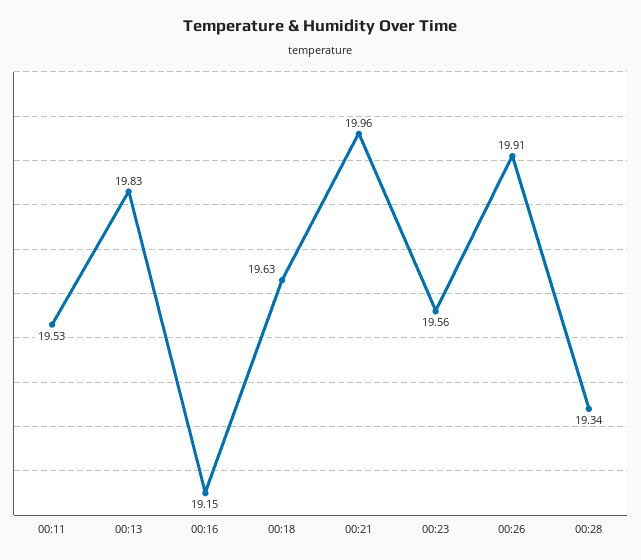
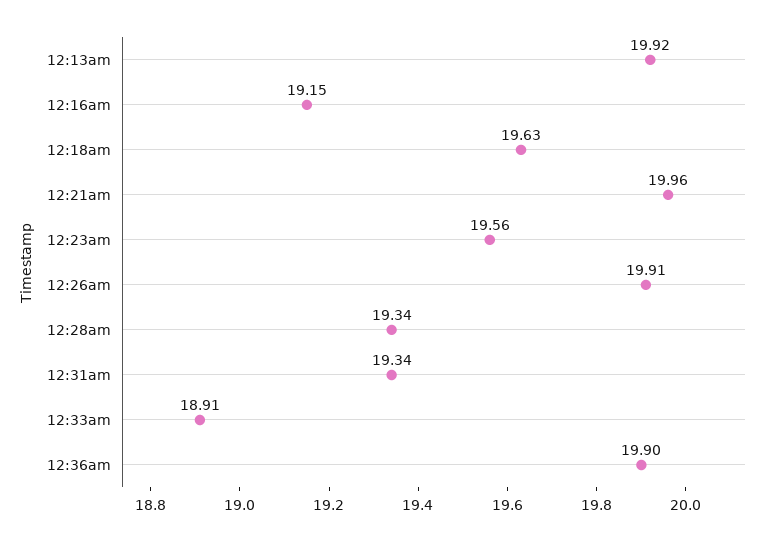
00:11: 19.53 -> none
00:13: 19.83 -> 19.92
12:31am: none -> 19.34
12:33am: none -> 18.91
12:36am: none -> 19.9

